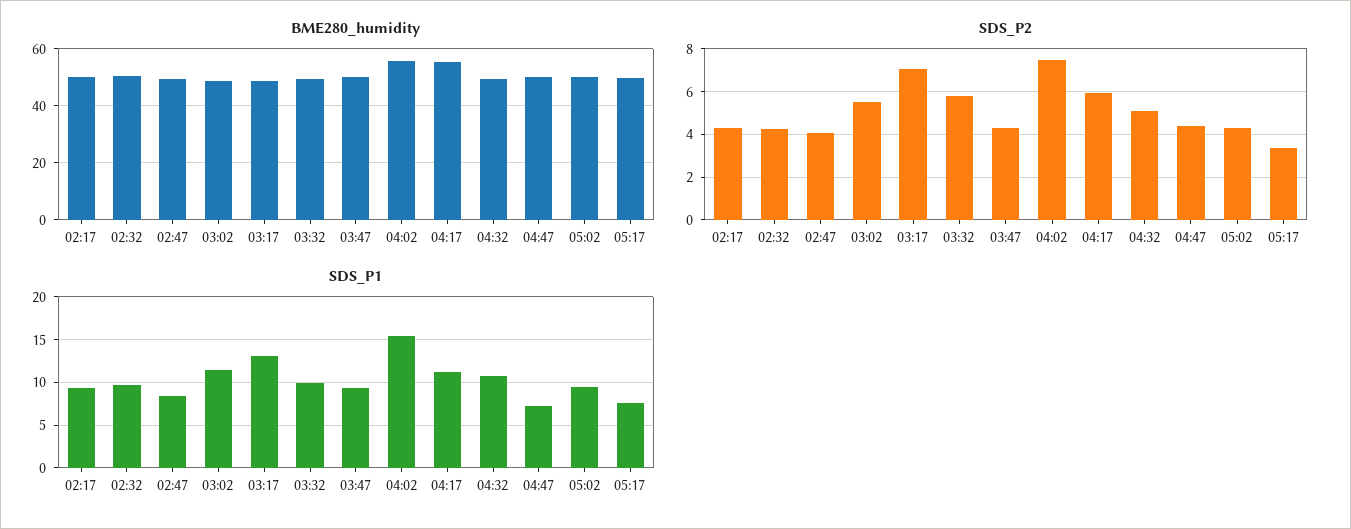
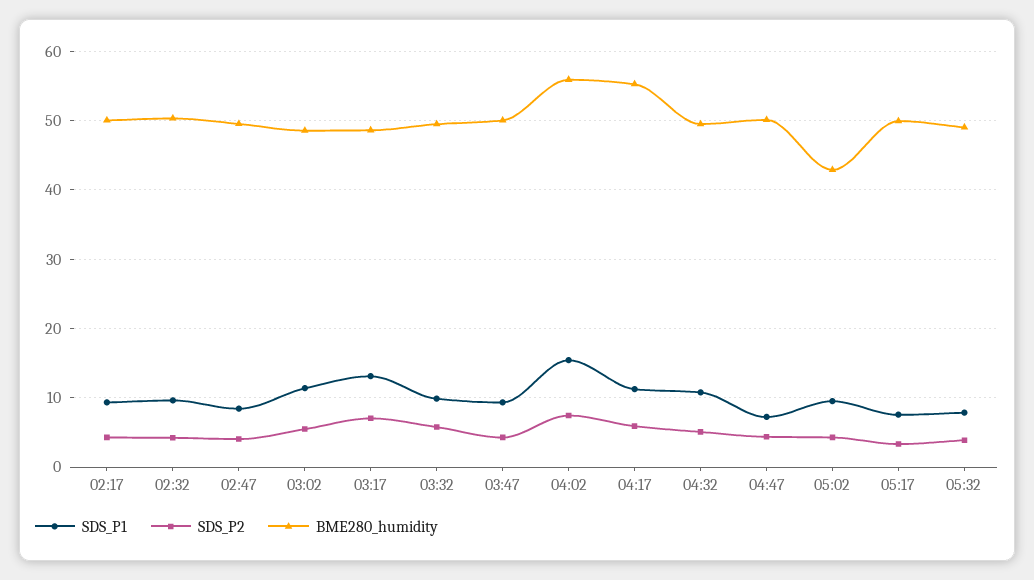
BME280_humidity, 05:02: 50 -> 43
SDS_P1, 05:32: none -> 8
SDS_P2, 05:32: none -> 4
BME280_humidity, 05:32: none -> 49

